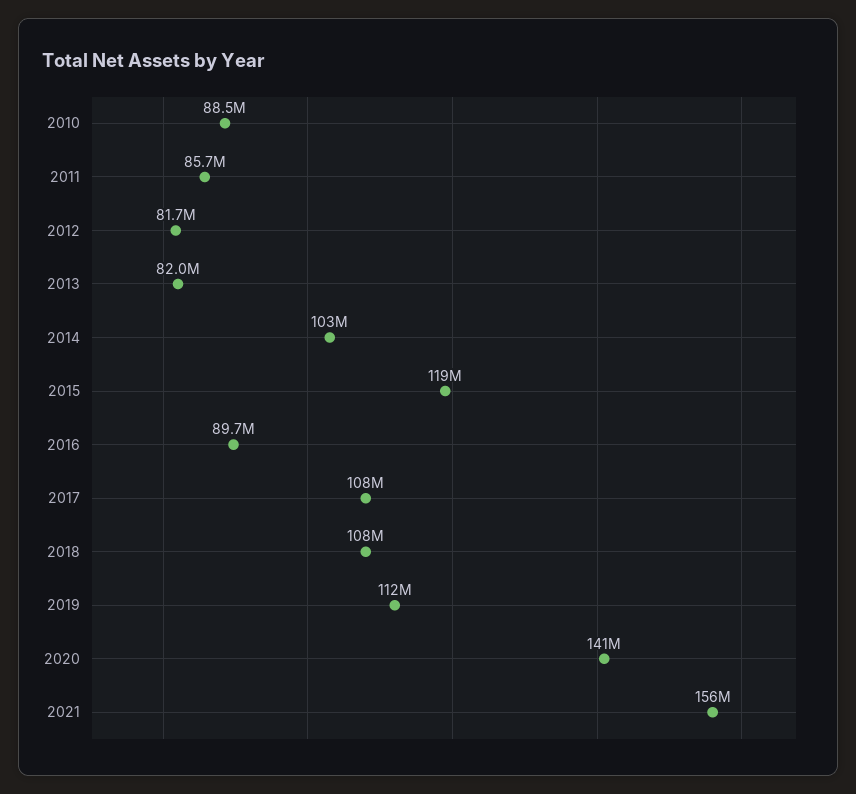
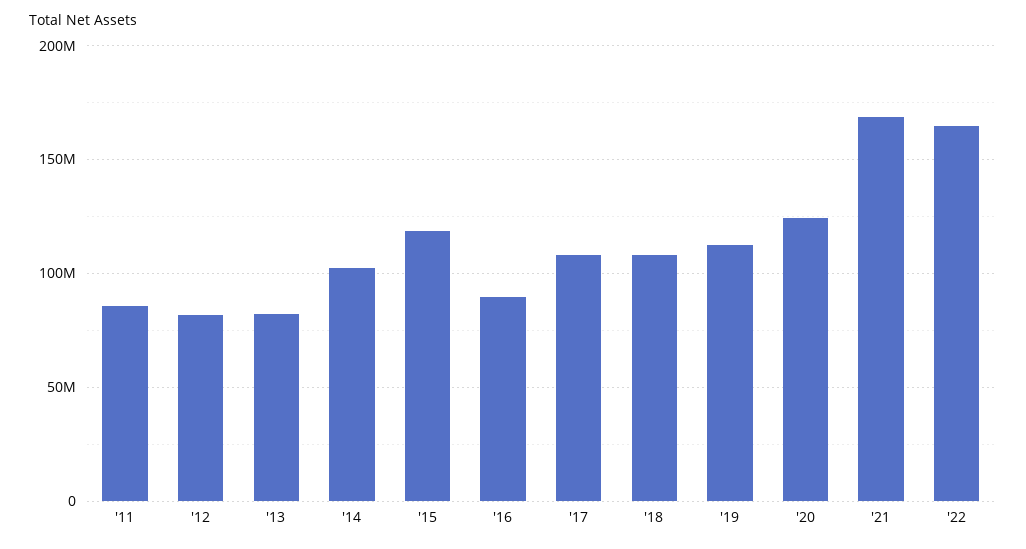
2010: 88500000 -> none
2020: 141000000 -> 125000000
2021: 156000000 -> 170000000
'22: none -> 165000000

